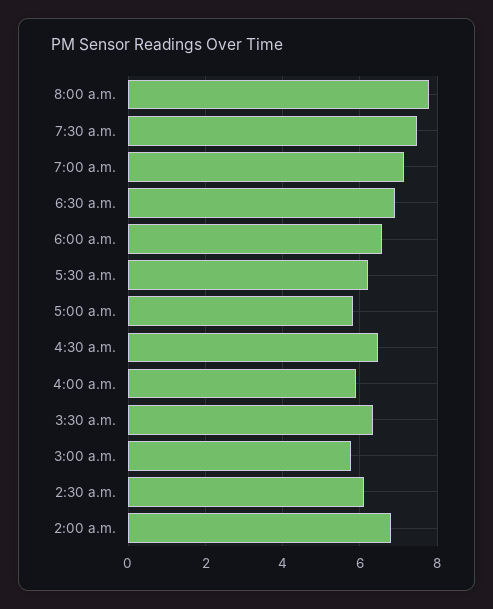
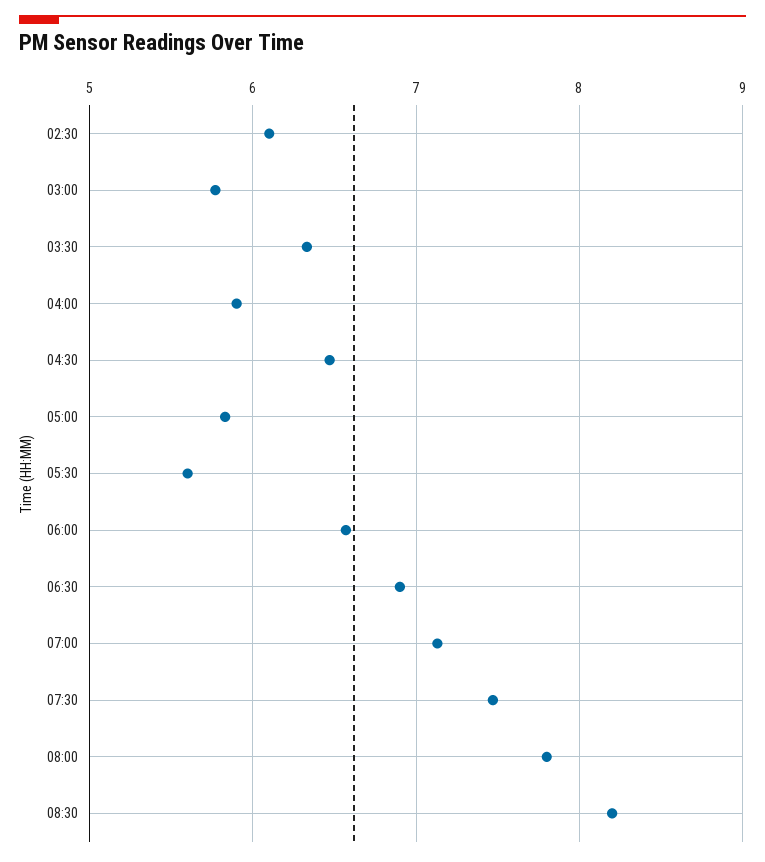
5:30 a.m.: 6.2 -> 5.6
2:00 a.m.: 6.8 -> none
08:30: none -> 8.2

